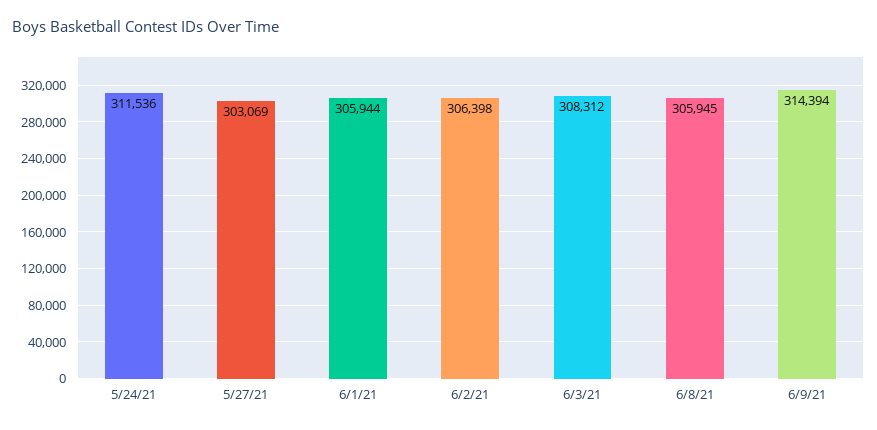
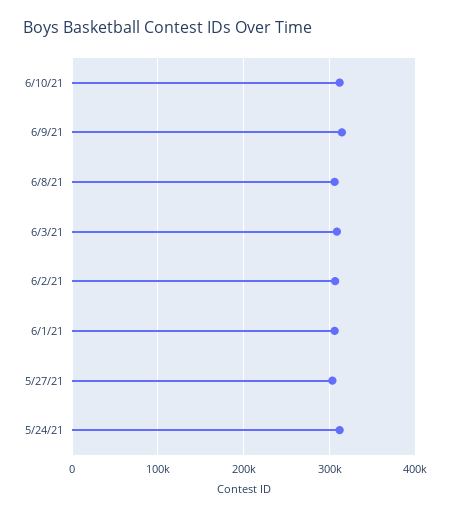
6/10/21: none -> 310000

